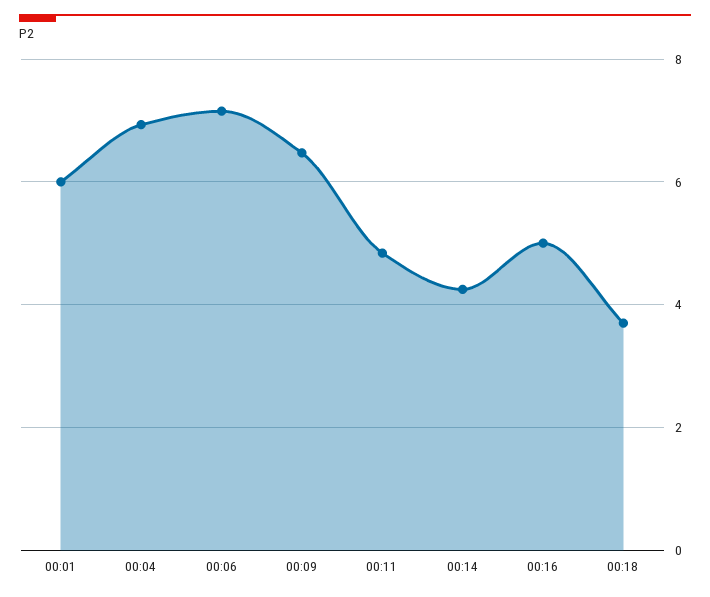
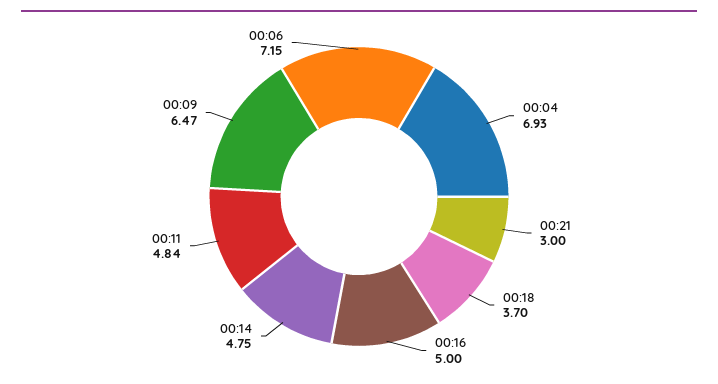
00:01: 6 -> none
00:14: 4.2 -> 4.75
00:21: none -> 3

